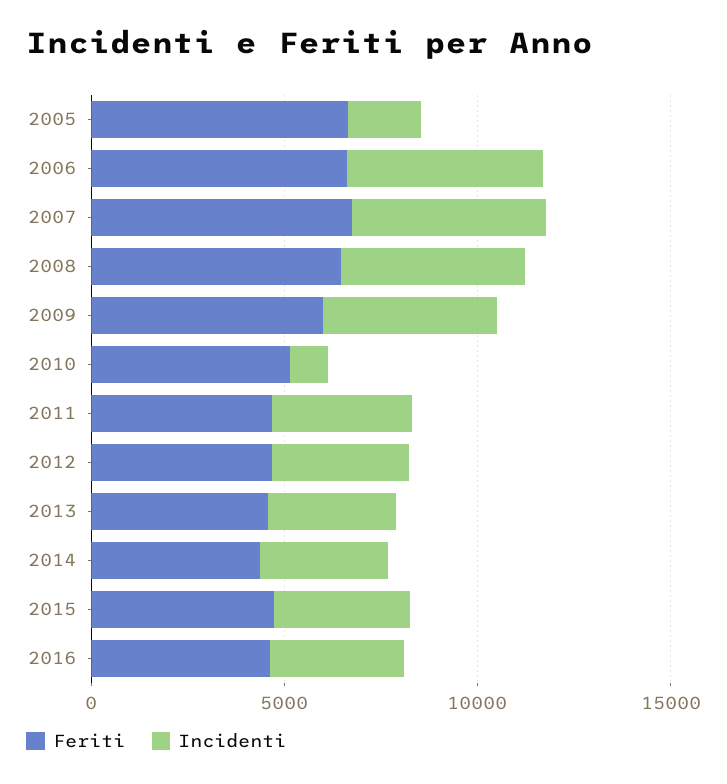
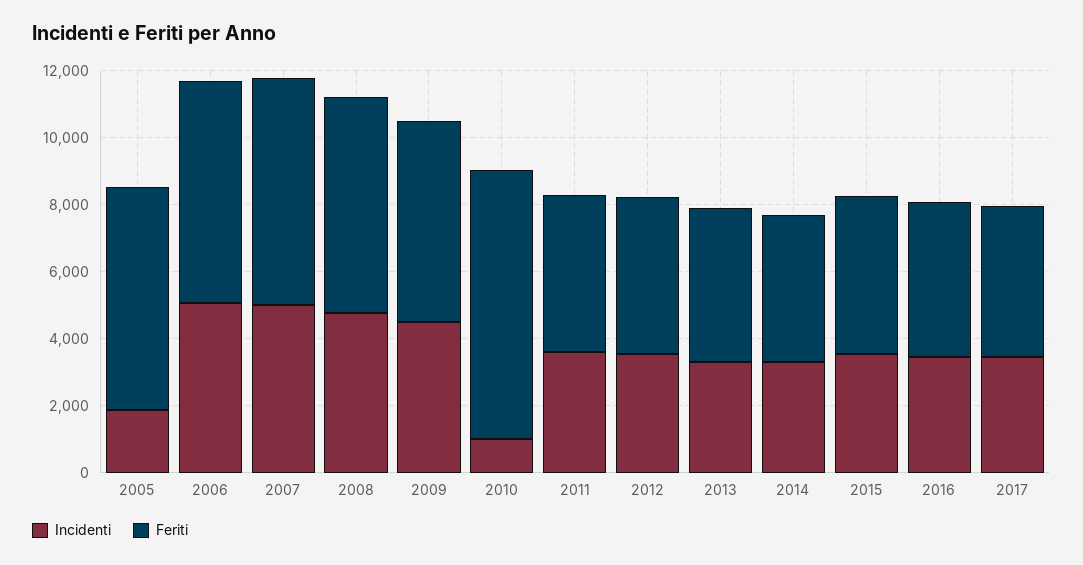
Feriti, 2010: 5000 -> 8000
Incidenti, 2017: none -> 3500
Feriti, 2017: none -> 4500

